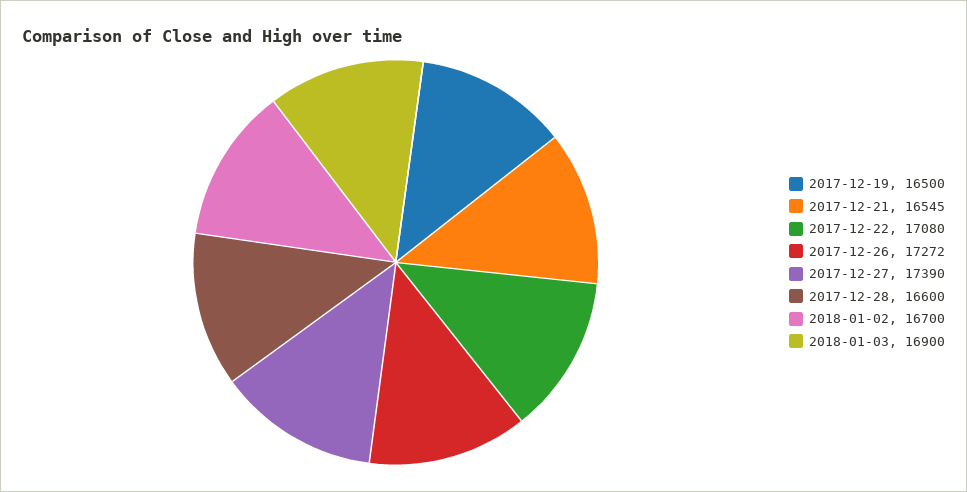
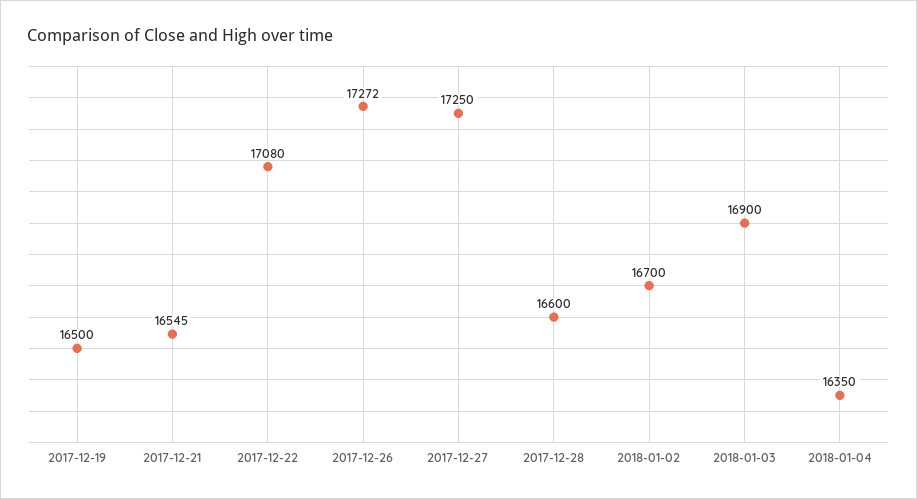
2017-12-27: 17390 -> 17250
2018-01-04: none -> 16350

